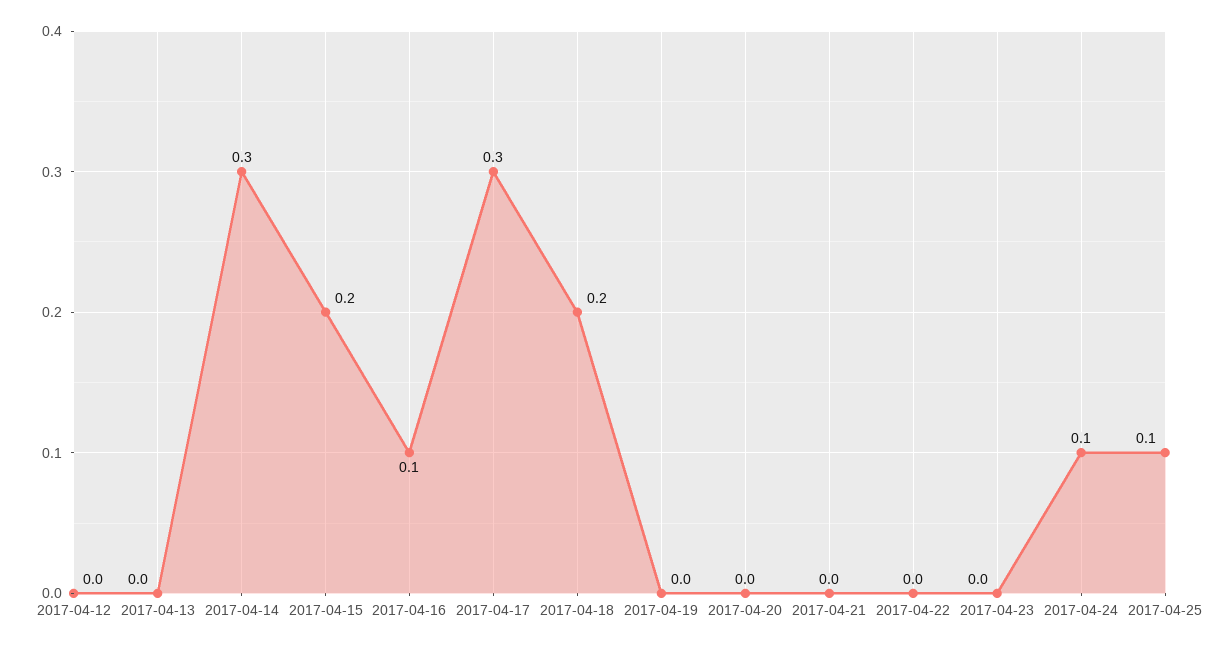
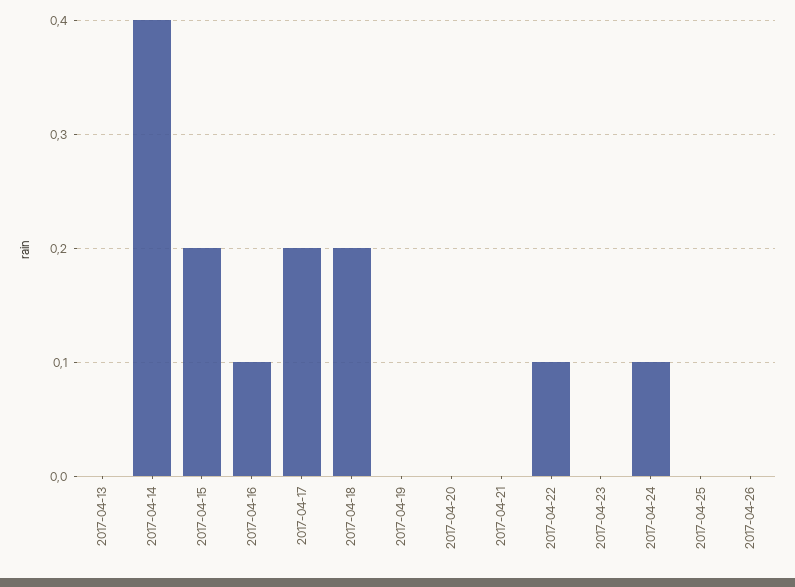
2017-04-12: 0 -> none
2017-04-14: 0.3 -> 0.4
2017-04-17: 0.3 -> 0.2
2017-04-22: 0 -> 0.1
2017-04-25: 0.1 -> 0
2017-04-26: none -> 0

